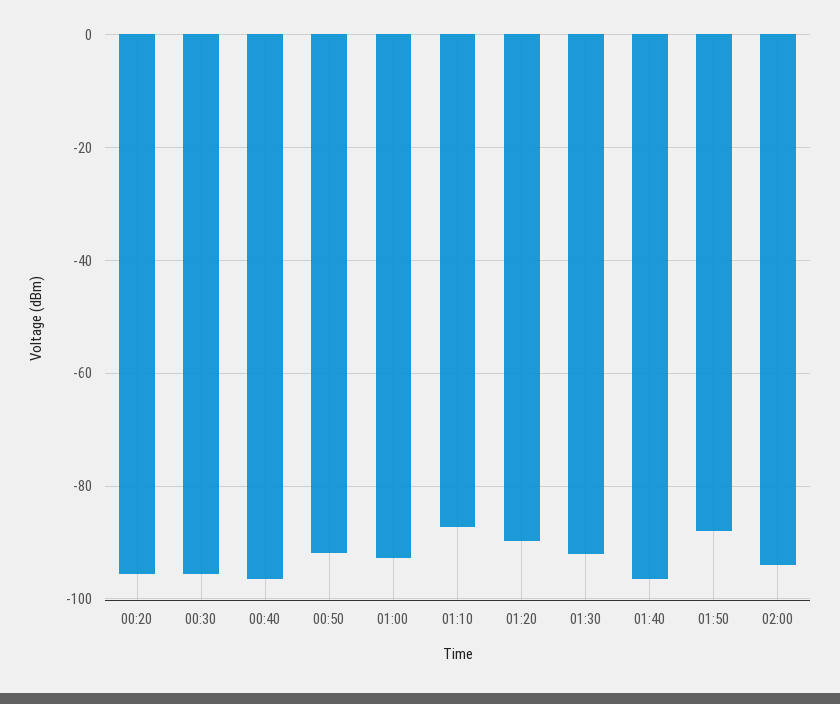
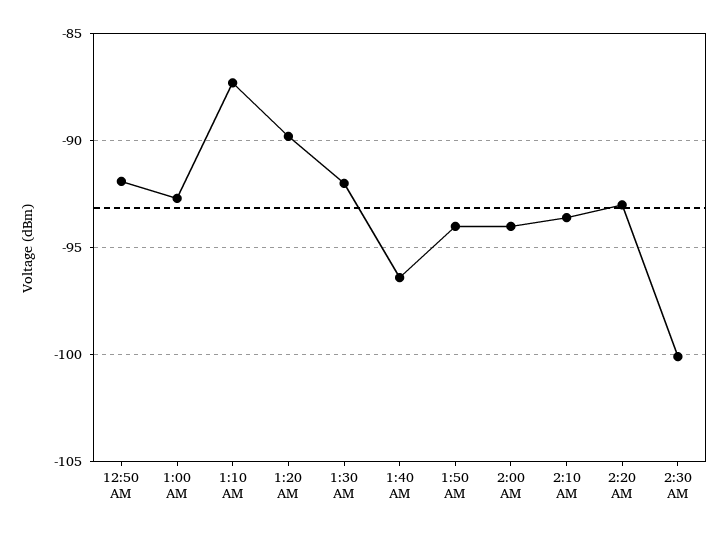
00:20: -96 -> none
00:30: -96 -> none
00:40: -96 -> none
01:50: -88 -> -94
2:10 AM: none -> -93.5
2:20 AM: none -> -93
2:30 AM: none -> -100

